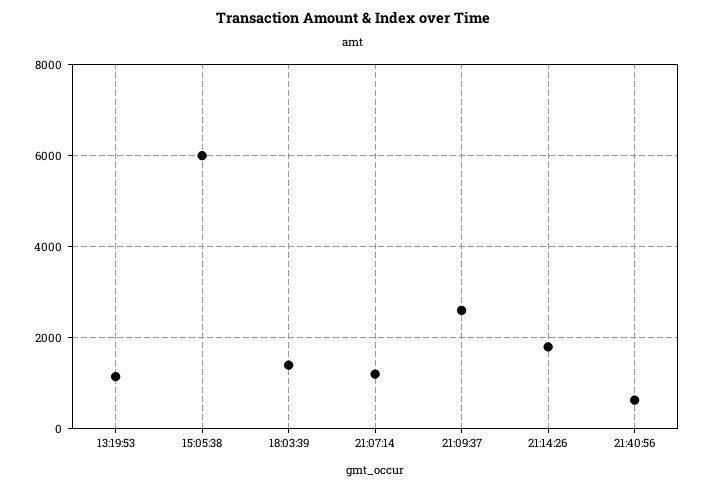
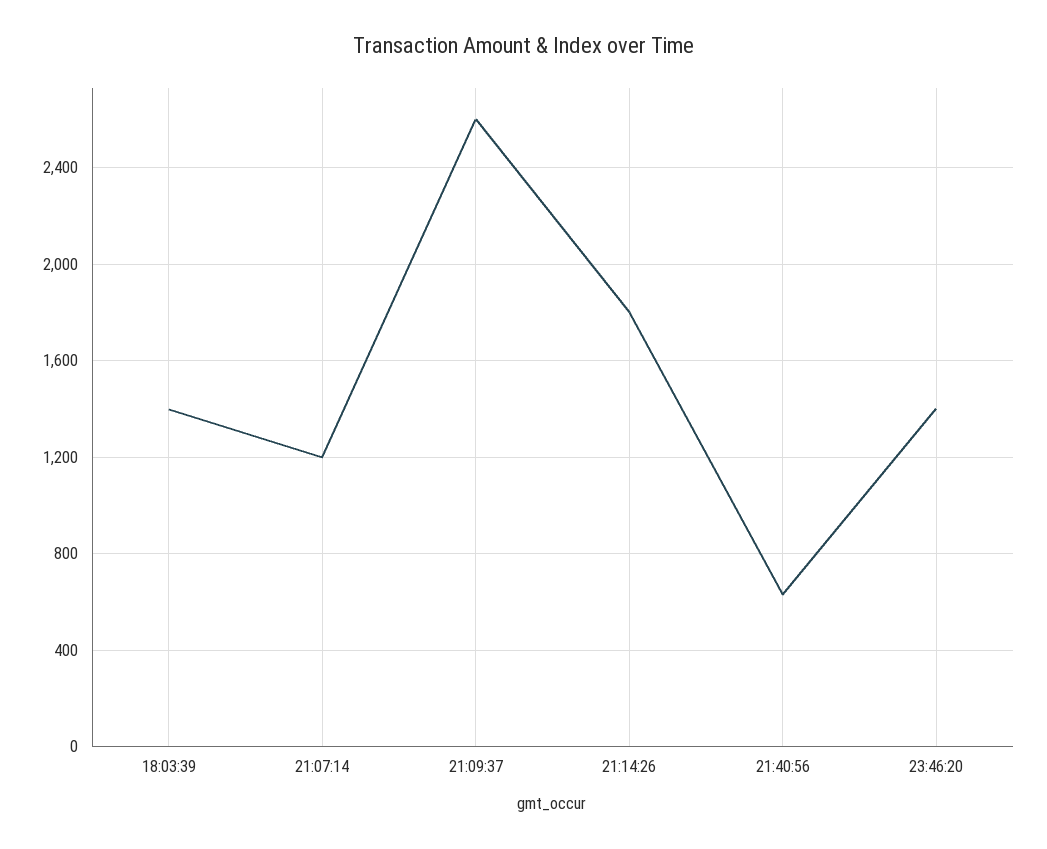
13:19:53: 1200 -> none
15:05:38: 6000 -> none
23:46:20: none -> 1400

